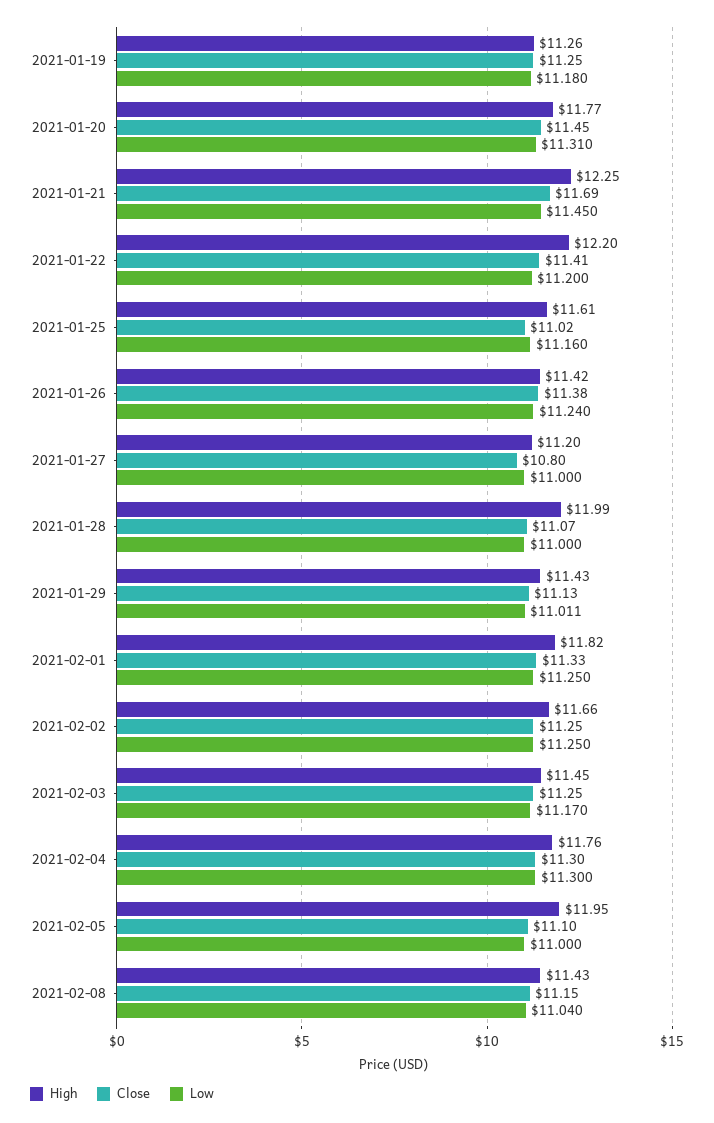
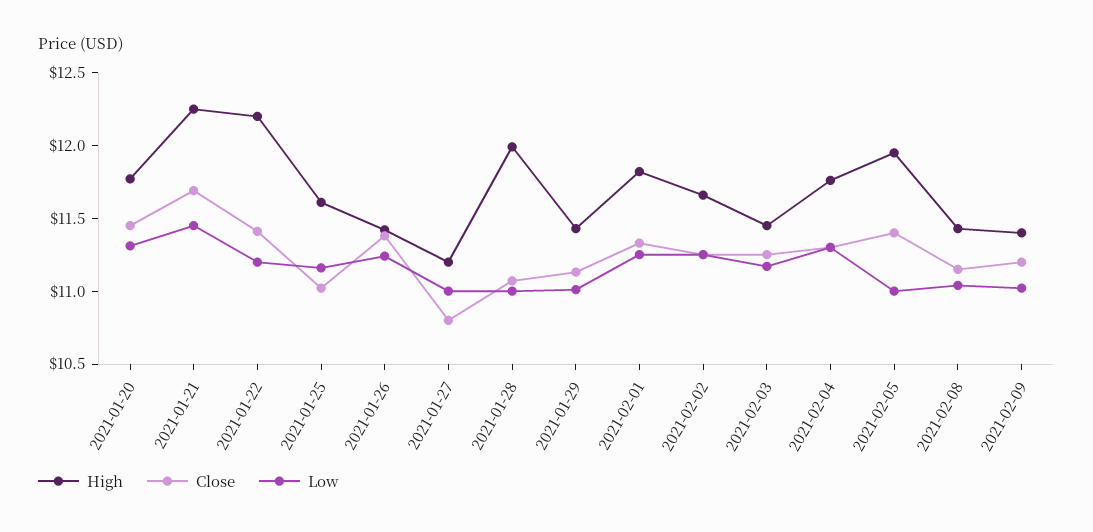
High, 2021-01-19: 11.26 -> none
Close, 2021-01-19: 11.25 -> none
Low, 2021-01-19: 11.18 -> none
Close, 2021-02-05: 11.1 -> 11.4
High, 2021-02-09: none -> 11.4
Close, 2021-02-09: none -> 11.2
Low, 2021-02-09: none -> 11

